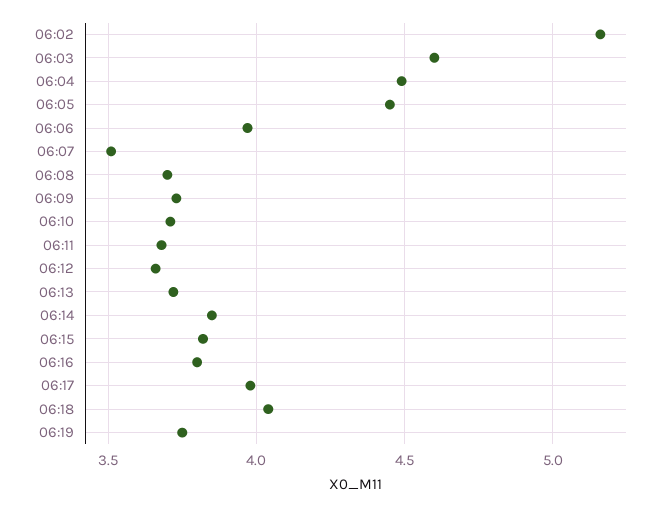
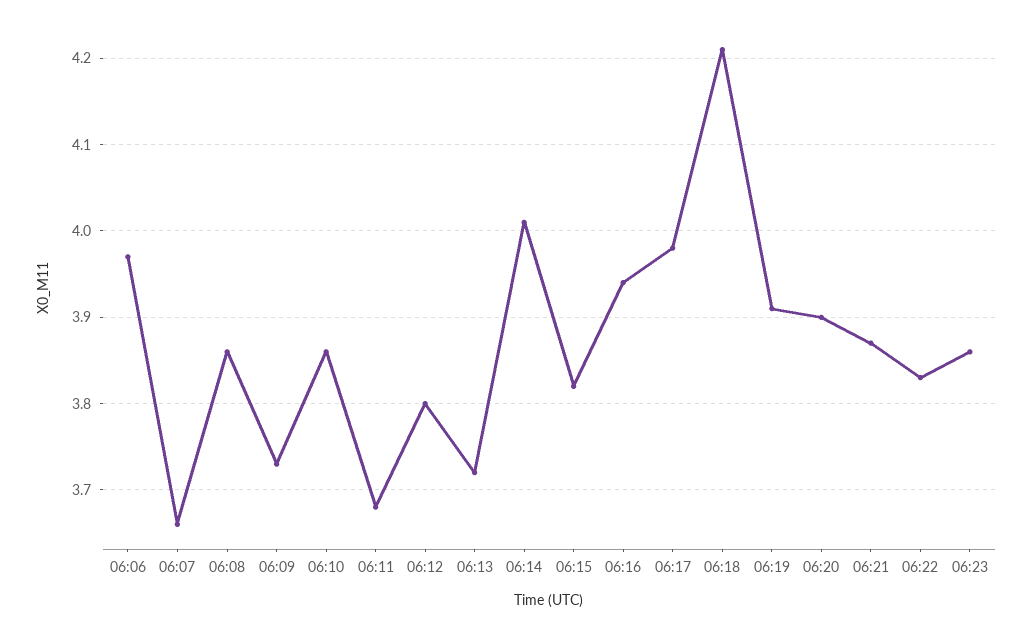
06:02: 5.15 -> none
06:03: 4.6 -> none
06:04: 4.5 -> none
06:05: 4.45 -> none
06:07: 3.5 -> 3.66
06:08: 3.7 -> 3.86
06:10: 3.7 -> 3.86
06:12: 3.65 -> 3.8
06:14: 3.85 -> 4.01
06:16: 3.8 -> 3.94
06:18: 4.05 -> 4.21
06:19: 3.75 -> 3.91
06:20: none -> 3.9
06:21: none -> 3.87
06:22: none -> 3.83
06:23: none -> 3.86

